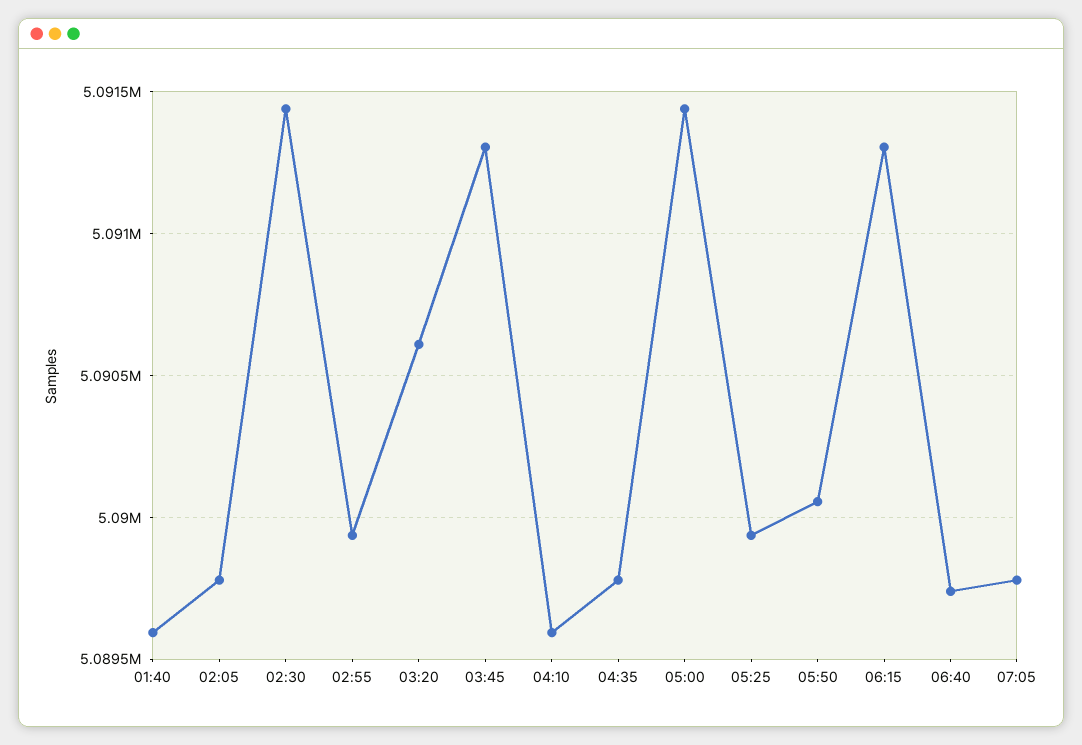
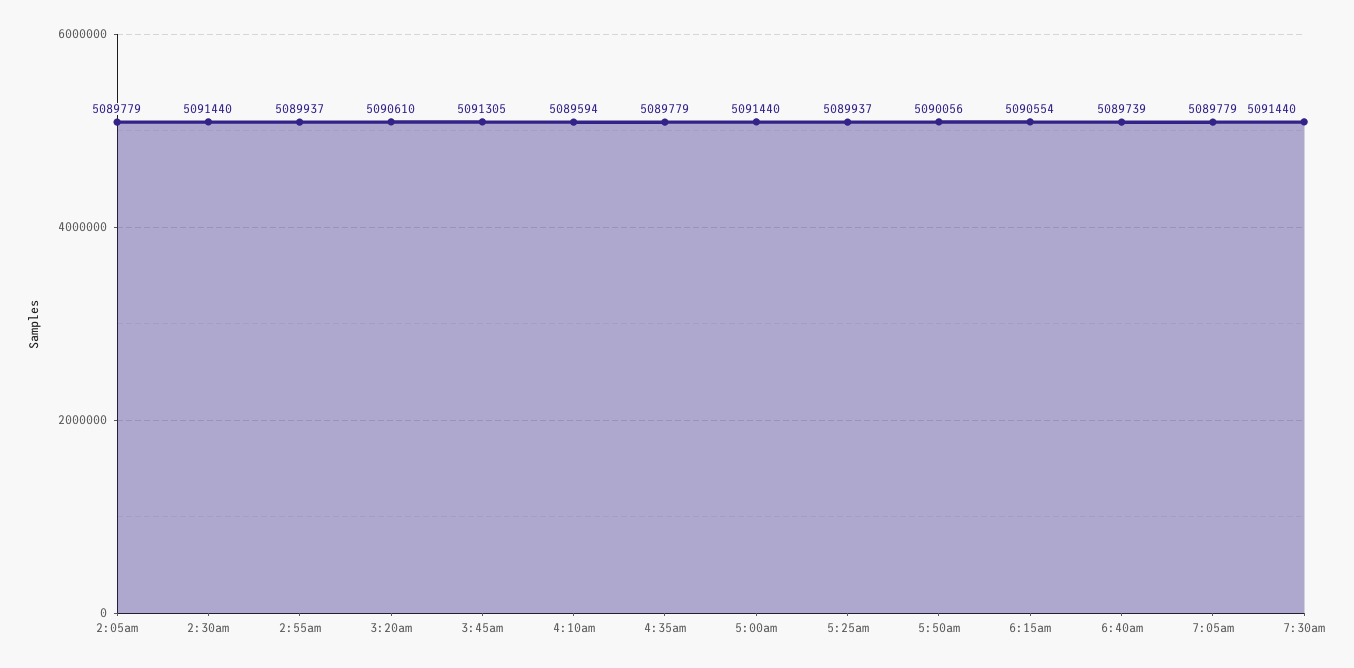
01:40: 5089600 -> none
06:15: 5091300 -> 5090554
7:30am: none -> 5091440

